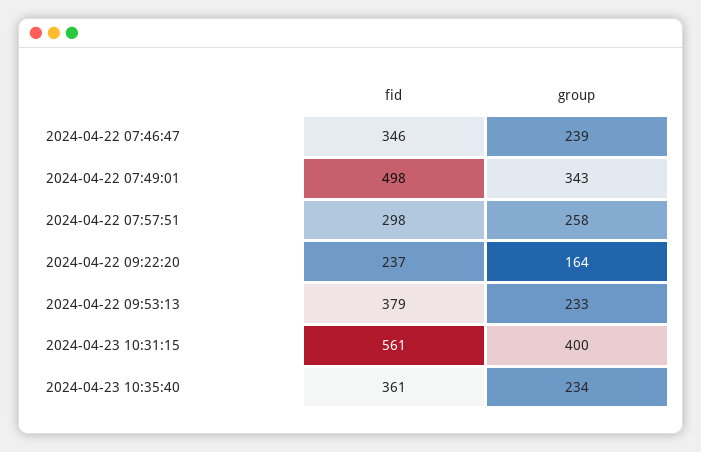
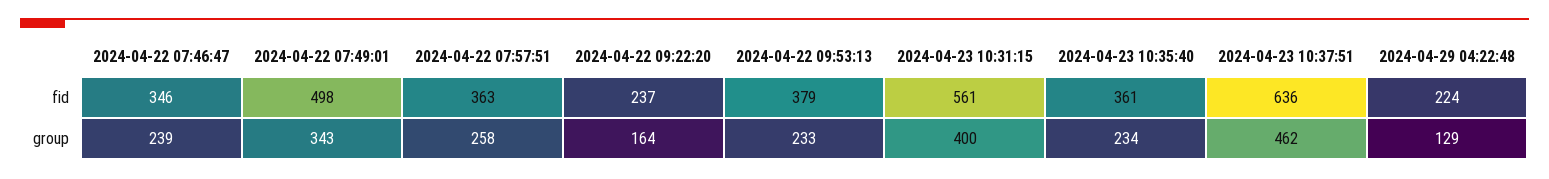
fid, 2024-04-22 07:57:51: 298 -> 363
fid, 2024-04-23 10:37:51: none -> 636
fid, 2024-04-29 04:22:48: none -> 224
group, 2024-04-23 10:37:51: none -> 462
group, 2024-04-29 04:22:48: none -> 129

